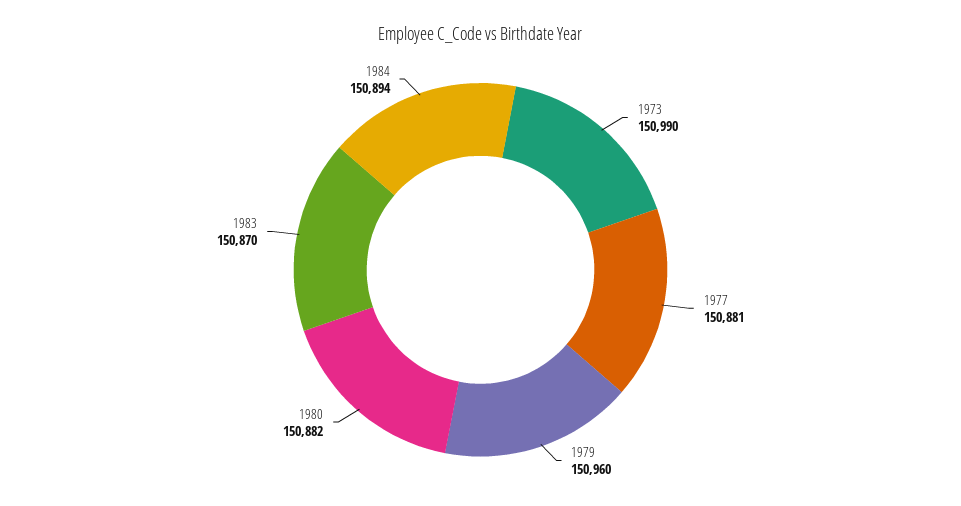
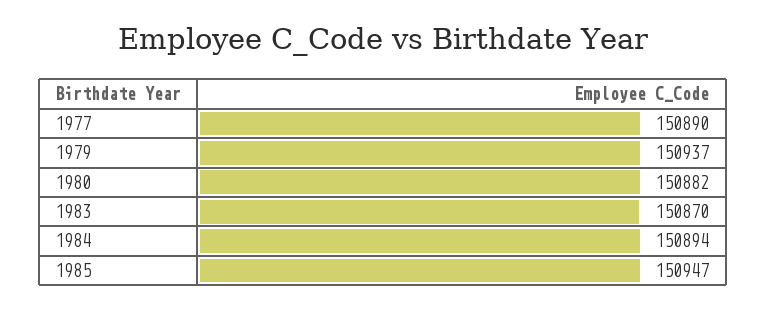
1973: 150990 -> none
1977: 150881 -> 150890
1979: 150960 -> 150937
1985: none -> 150947

